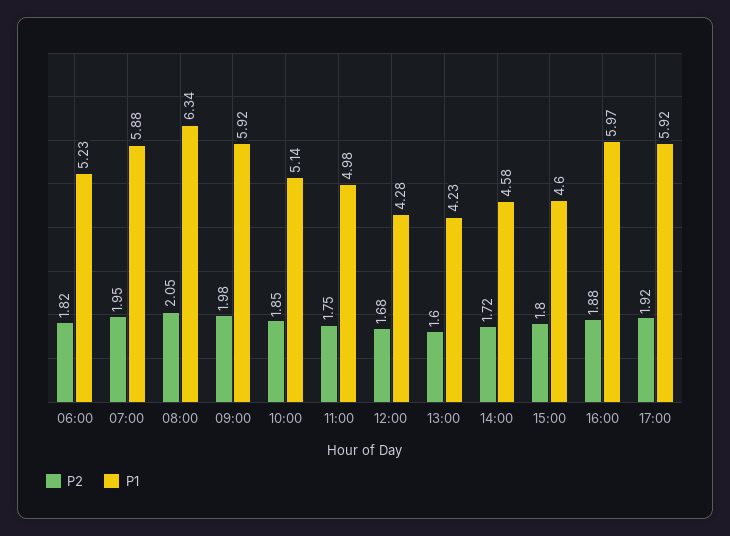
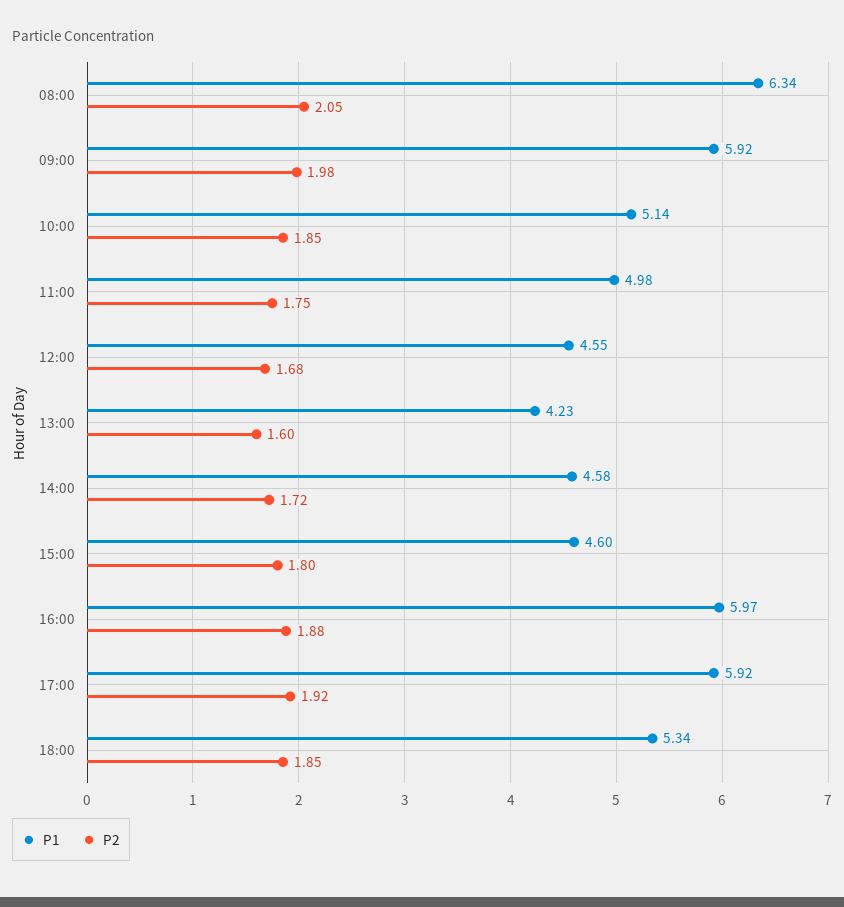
P2, 06:00: 1.82 -> none
P1, 06:00: 5.23 -> none
P2, 07:00: 1.95 -> none
P1, 07:00: 5.88 -> none
P1, 12:00: 4.28 -> 4.55
P1, 18:00: none -> 5.34
P2, 18:00: none -> 1.85

